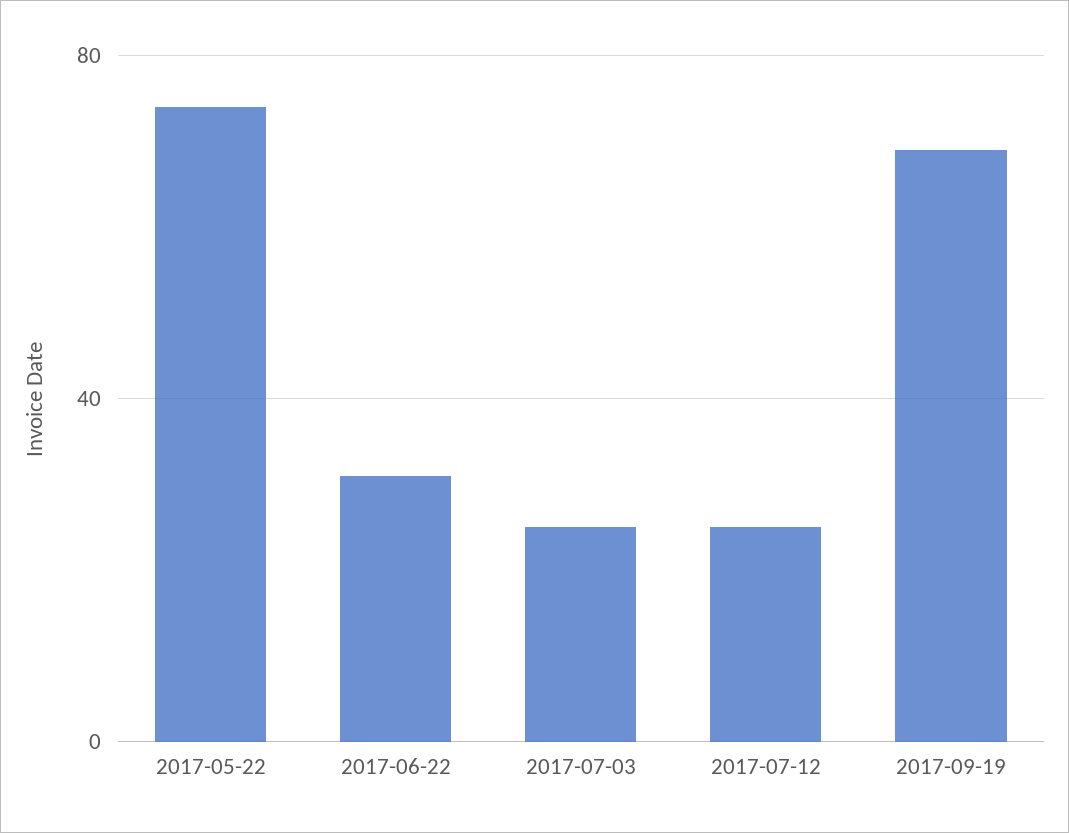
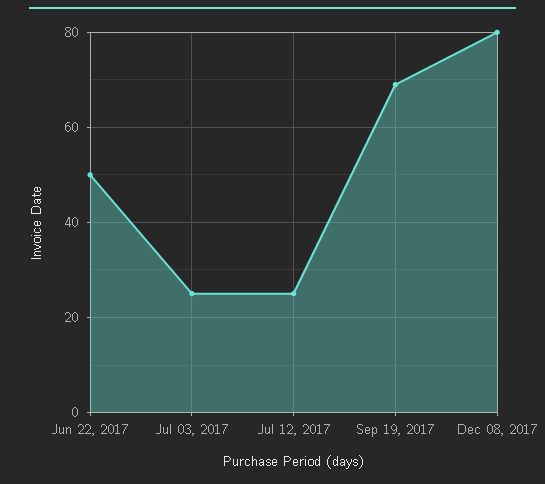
2017-05-22: 75 -> none
2017-06-22: 30 -> 50
Dec 08, 2017: none -> 80

